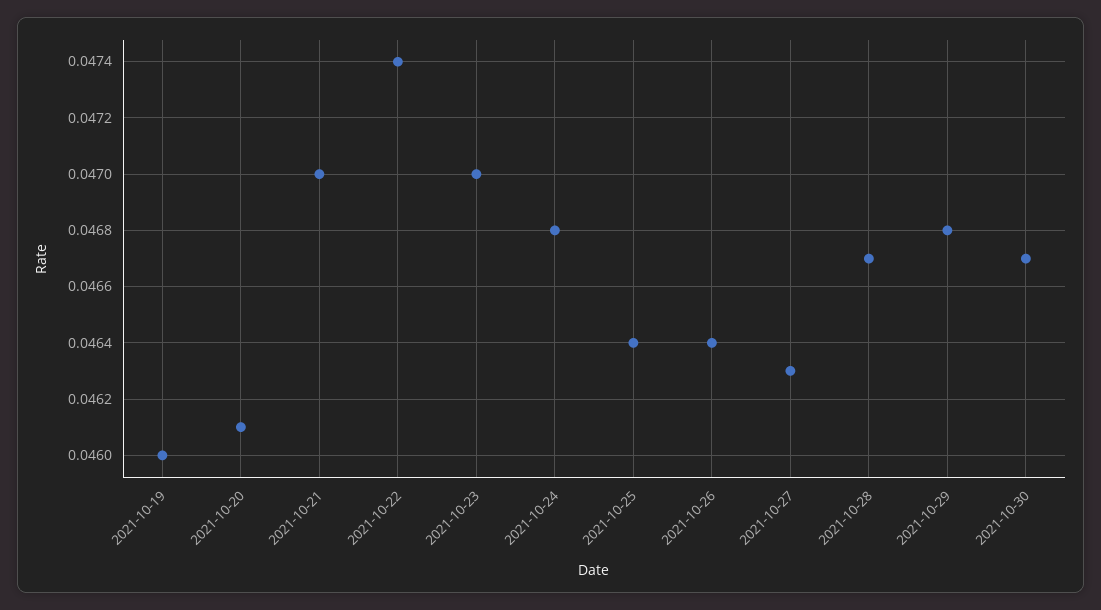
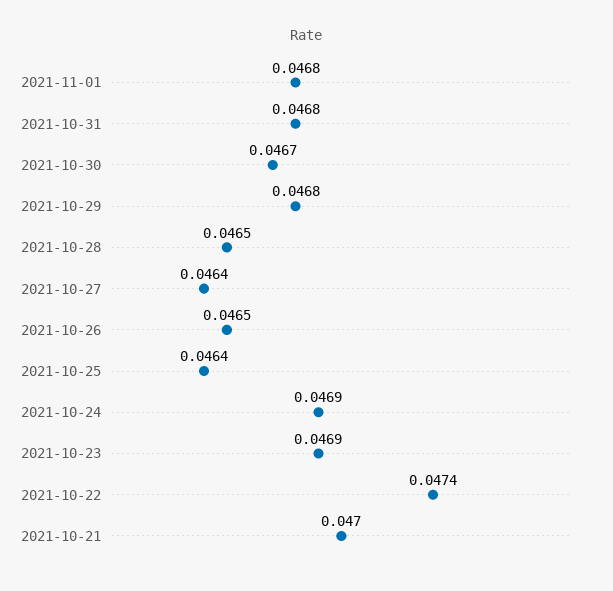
2021-10-19: 0.046 -> none
2021-10-20: 0.0461 -> none
2021-10-23: 0.047 -> 0.0469
2021-10-24: 0.0468 -> 0.0469
2021-10-26: 0.0464 -> 0.0465
2021-10-27: 0.0463 -> 0.0464
2021-10-28: 0.0467 -> 0.0465
2021-11-01: none -> 0.0468
2021-10-31: none -> 0.0468

